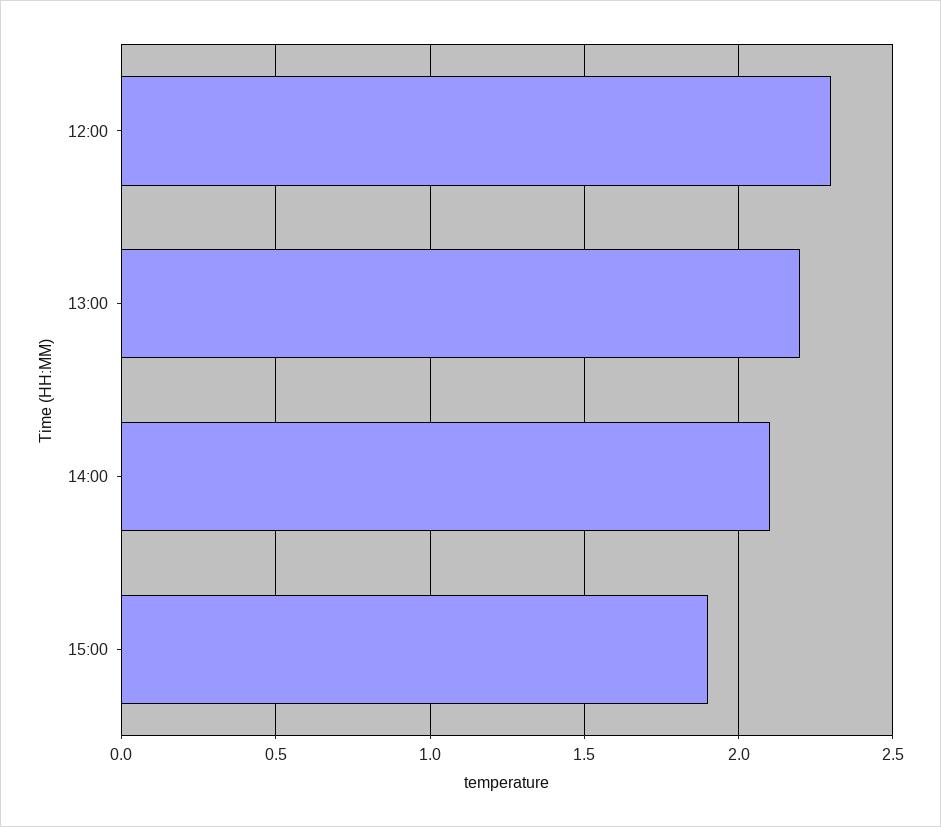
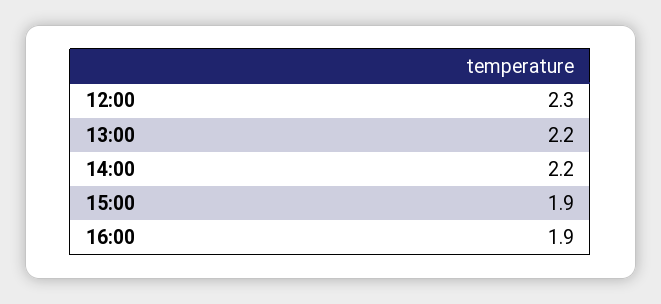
14:00: 2.1 -> 2.2
16:00: none -> 1.9

